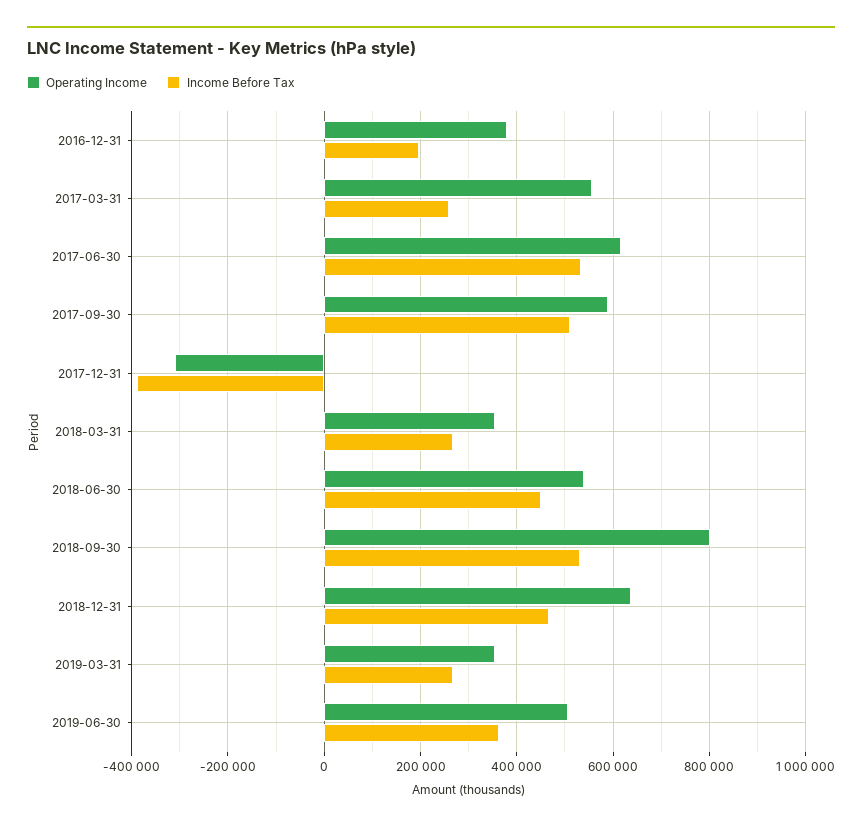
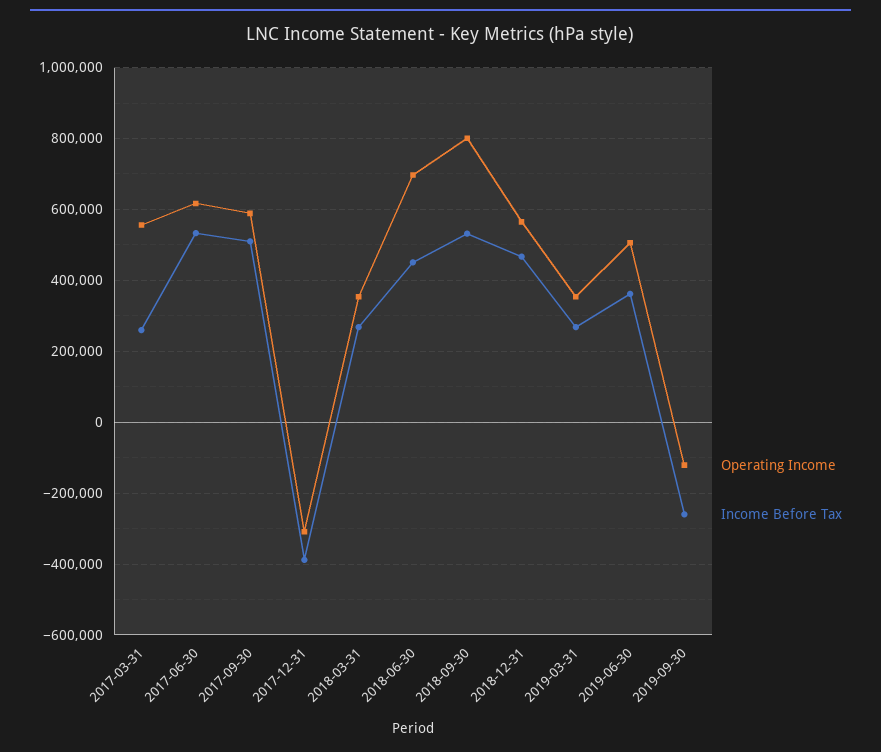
Operating Income, 2016-12-31: 380000 -> none
Income Before Tax, 2016-12-31: 200000 -> none
Operating Income, 2018-06-30: 540000 -> 700000
Operating Income, 2018-12-31: 640000 -> 560000
Operating Income, 2019-09-30: none -> -120000
Income Before Tax, 2019-09-30: none -> -260000

